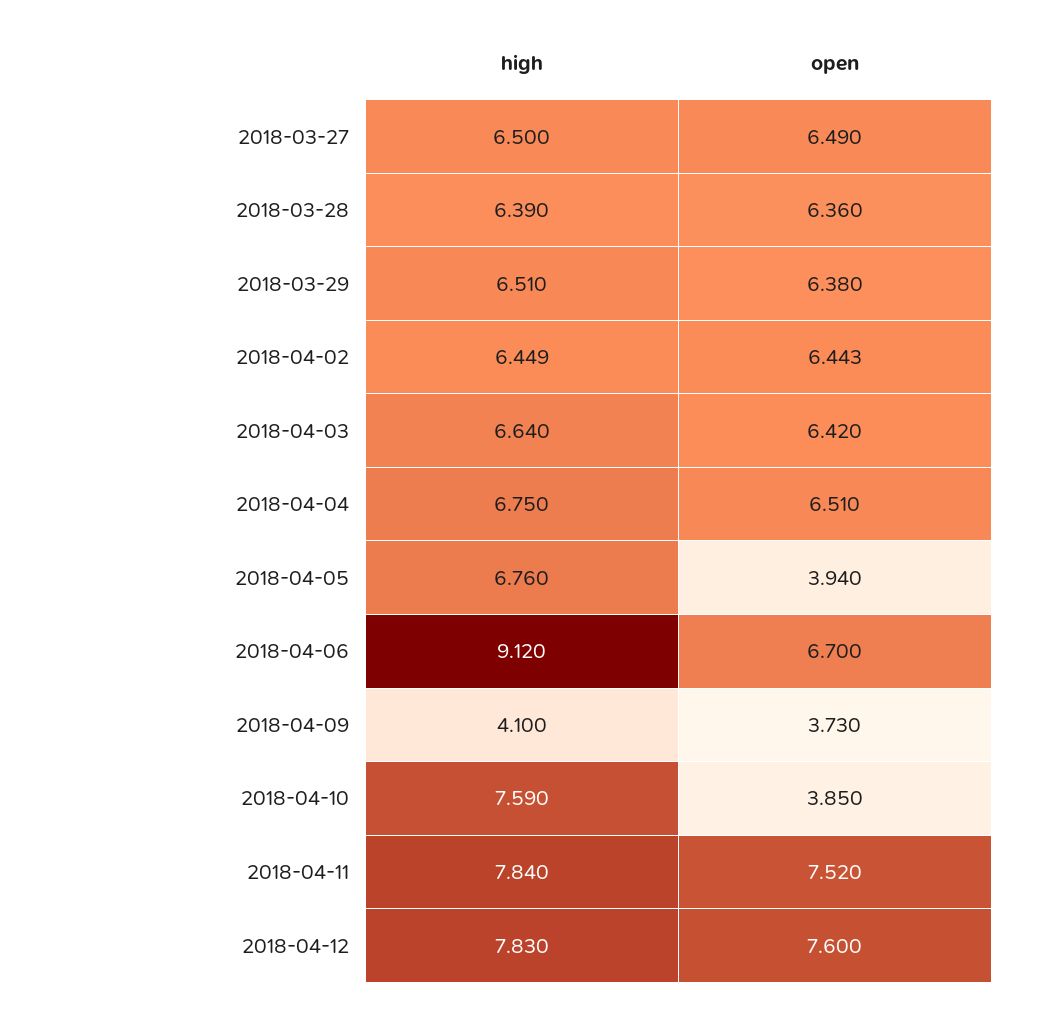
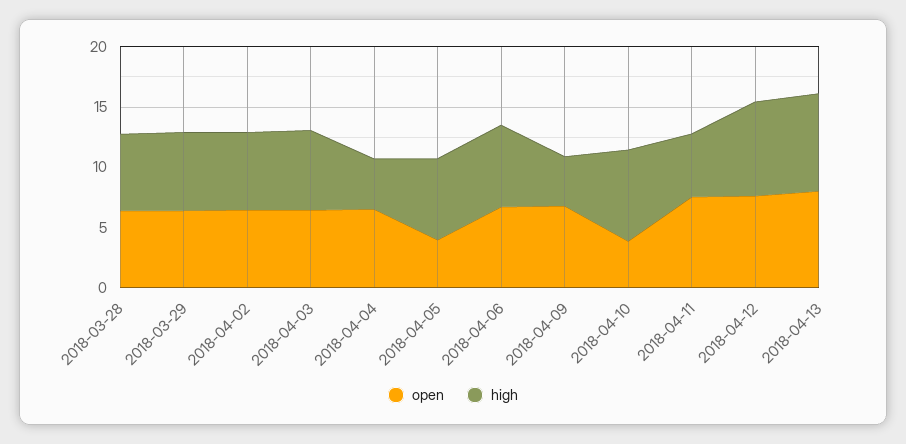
high, 2018-03-27: 6.5 -> none
open, 2018-03-27: 6.49 -> none
high, 2018-04-04: 6.75 -> 4
high, 2018-04-06: 9.12 -> 7
open, 2018-04-09: 3.73 -> 7
high, 2018-04-11: 7.84 -> 5
open, 2018-04-13: none -> 8
high, 2018-04-13: none -> 8

